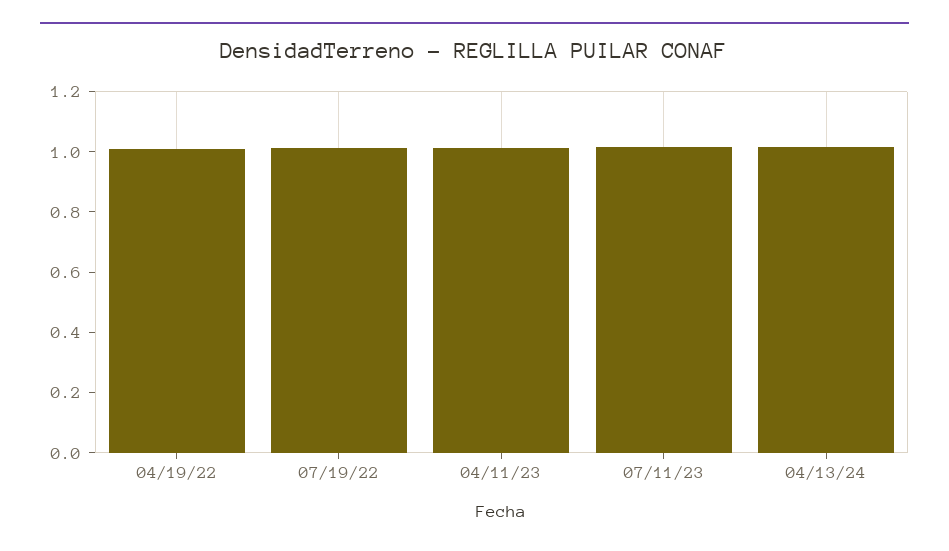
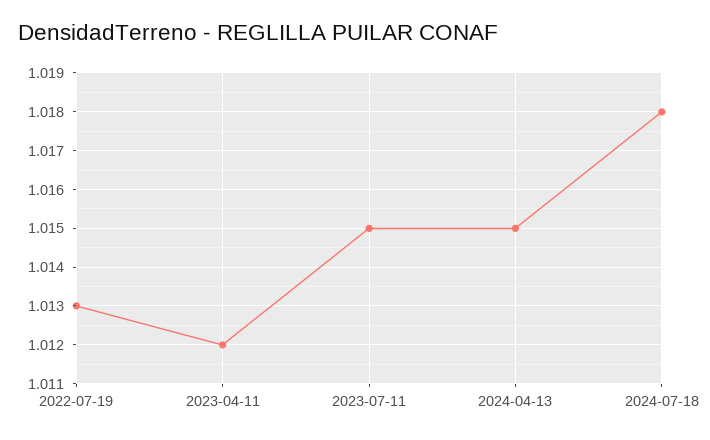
04/19/22: 1 -> none
2024-07-18: none -> 1.018

